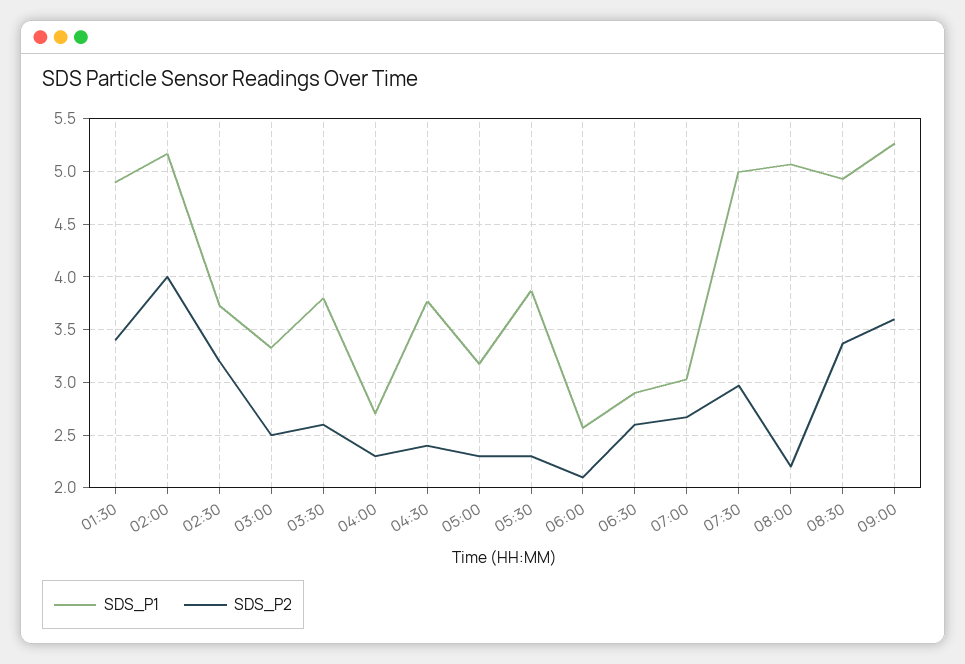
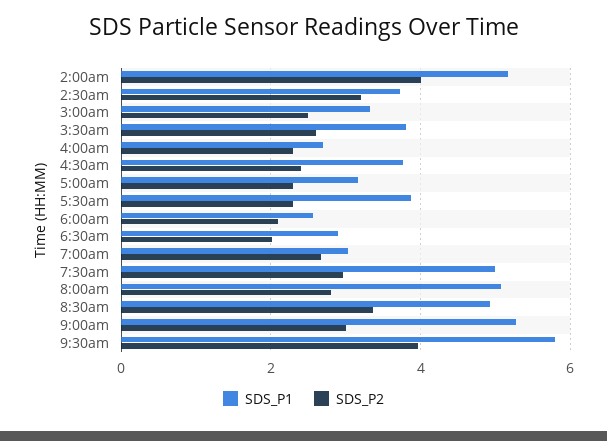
SDS_P1, 01:30: 4.9 -> none
SDS_P2, 01:30: 3.4 -> none
SDS_P2, 06:30: 2.6 -> 2
SDS_P2, 08:00: 2.2 -> 2.8
SDS_P2, 09:00: 3.6 -> 3
SDS_P1, 9:30am: none -> 5.8
SDS_P2, 9:30am: none -> 4

